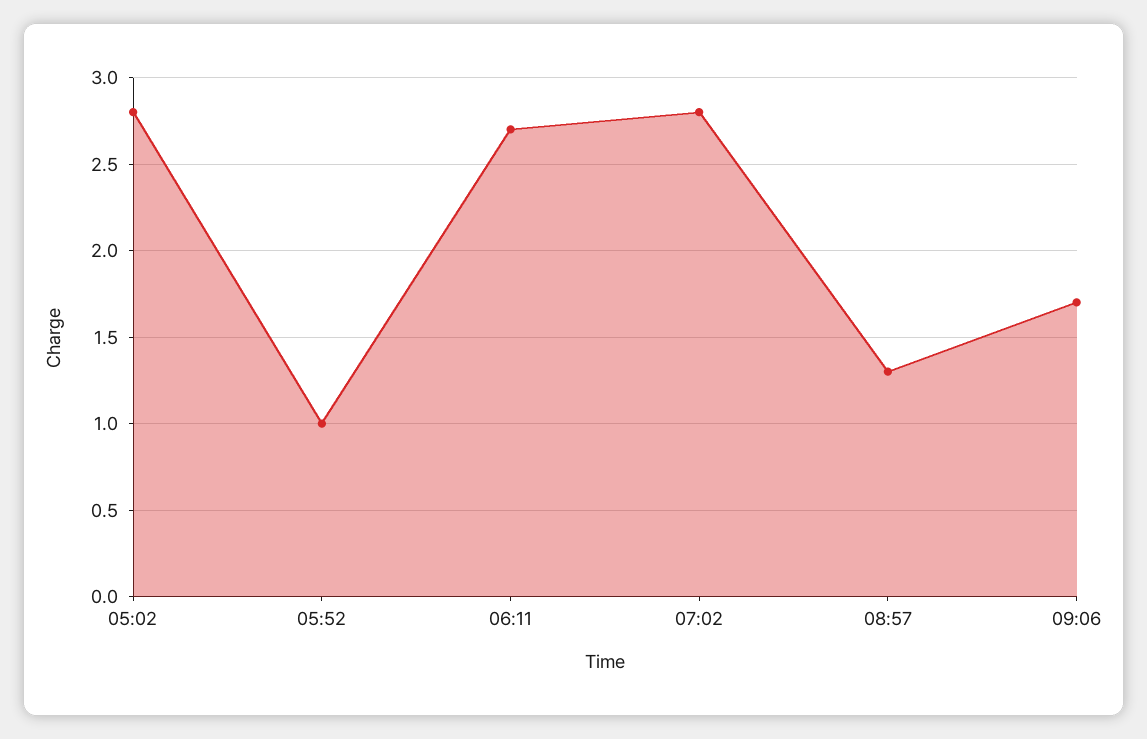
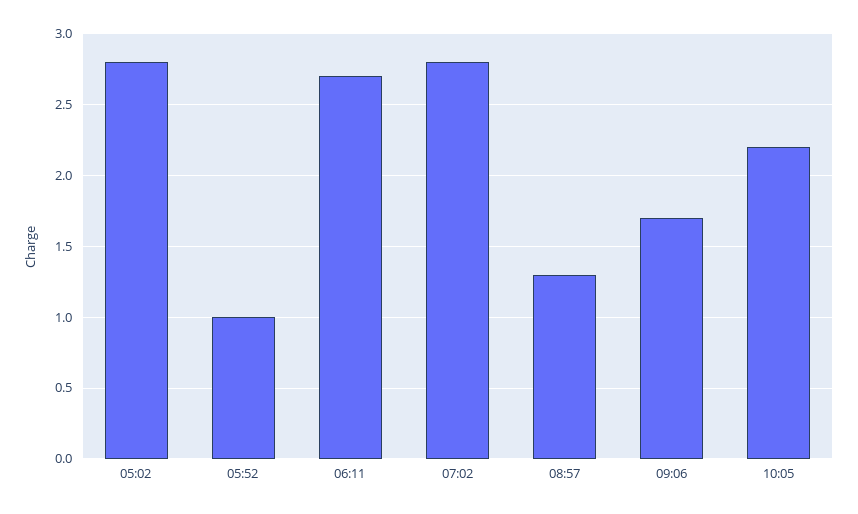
10:05: none -> 2.2

